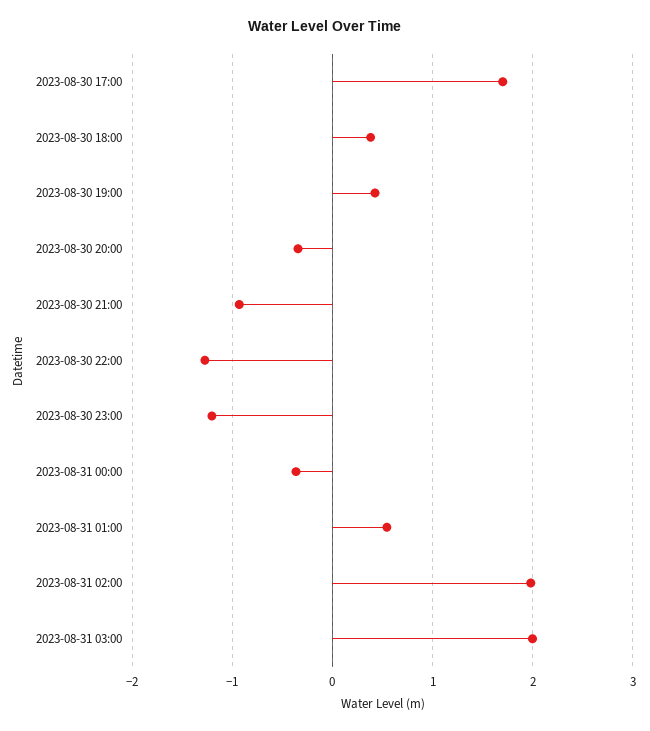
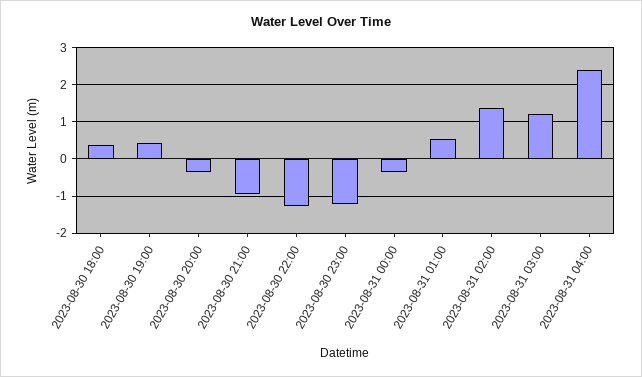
2023-08-30 17:00: 1.7 -> none
2023-08-31 02:00: 2 -> 1.4
2023-08-31 03:00: 2 -> 1.2
2023-08-31 04:00: none -> 2.4

